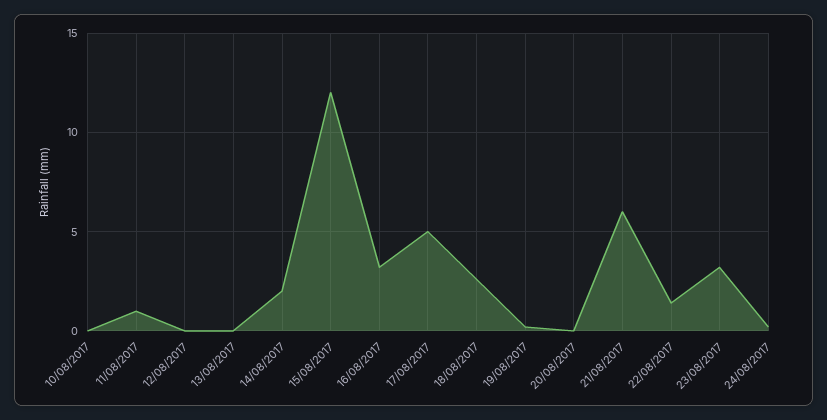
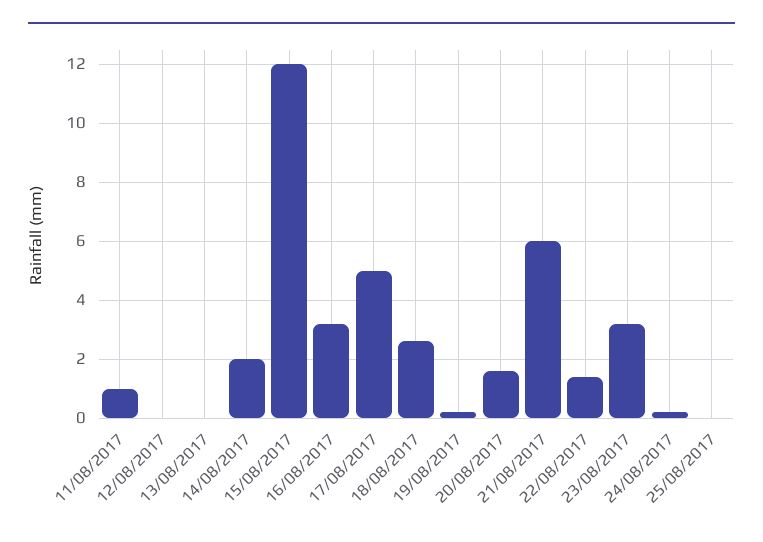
10/08/2017: 0 -> none
20/08/2017: 0 -> 1.5
25/08/2017: none -> 0

